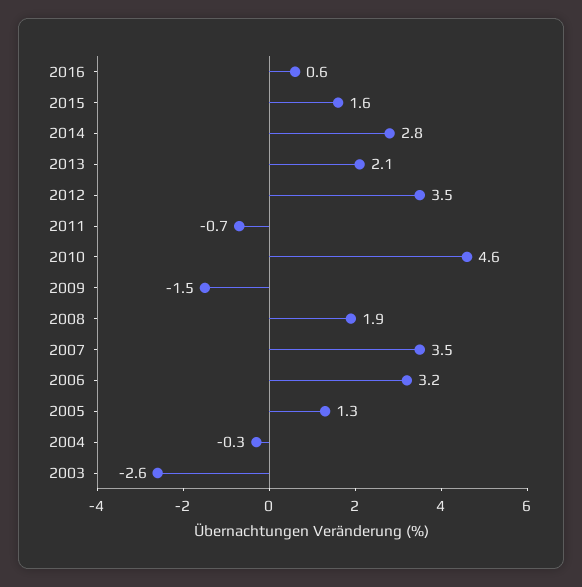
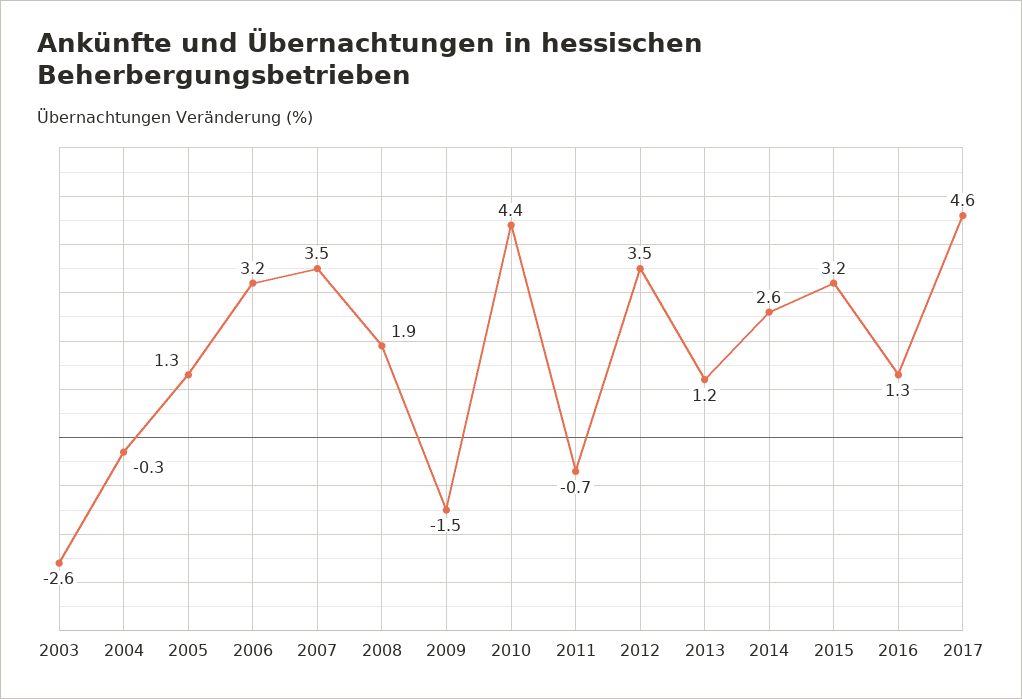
2016: 0.6 -> 1.3
2015: 1.6 -> 3.2
2014: 2.8 -> 2.6
2013: 2.1 -> 1.2
2010: 4.6 -> 4.4
2017: none -> 4.6

